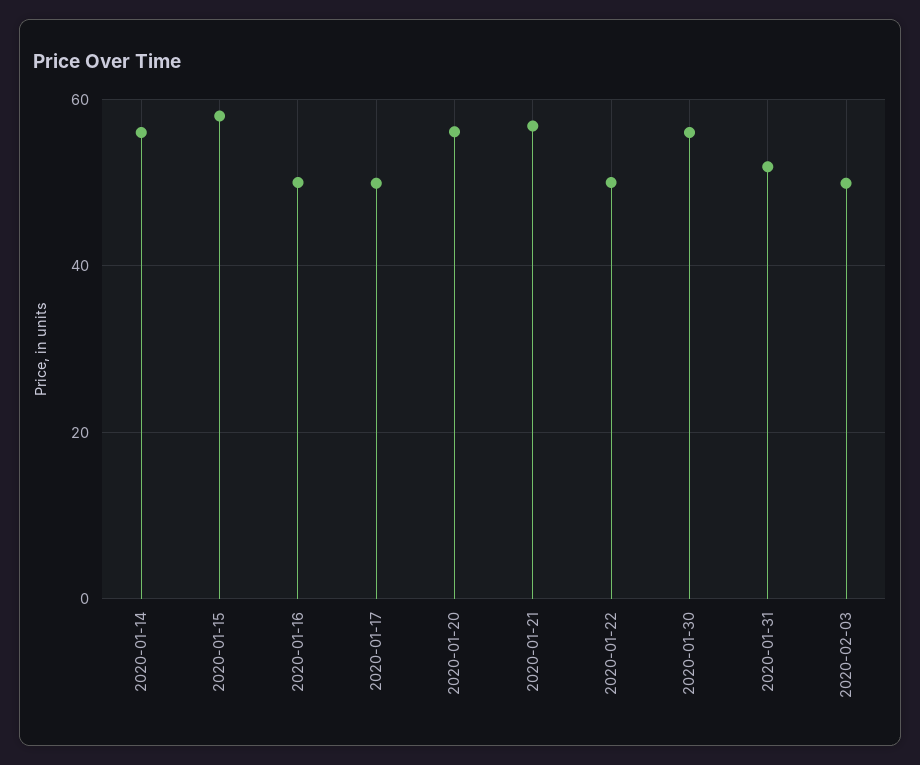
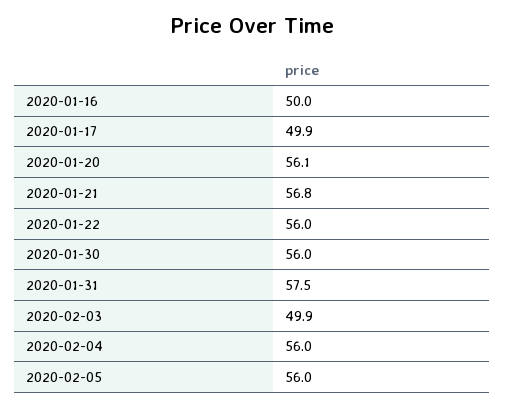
2020-01-14: 56 -> none
2020-01-15: 58 -> none
2020-01-22: 50 -> 56
2020-01-31: 52 -> 57.5
2020-02-04: none -> 56
2020-02-05: none -> 56

